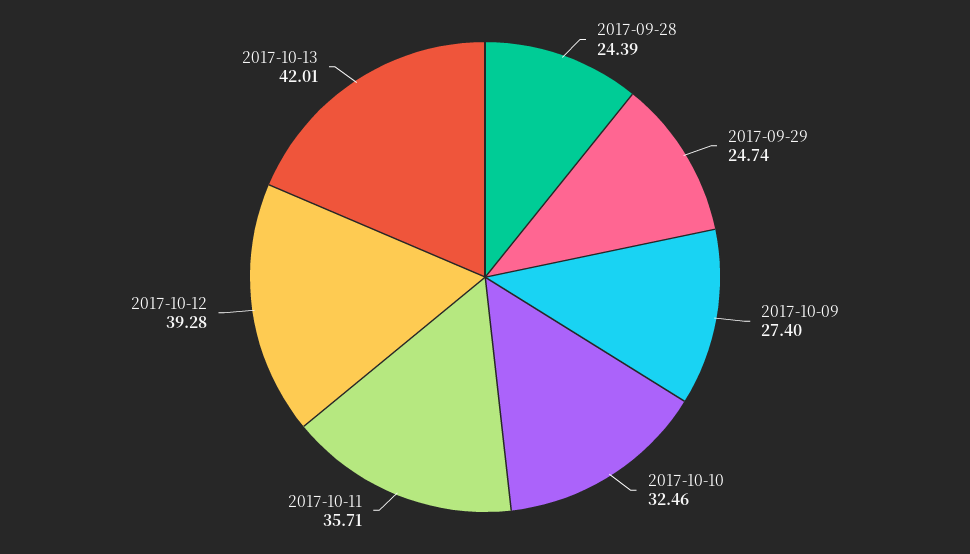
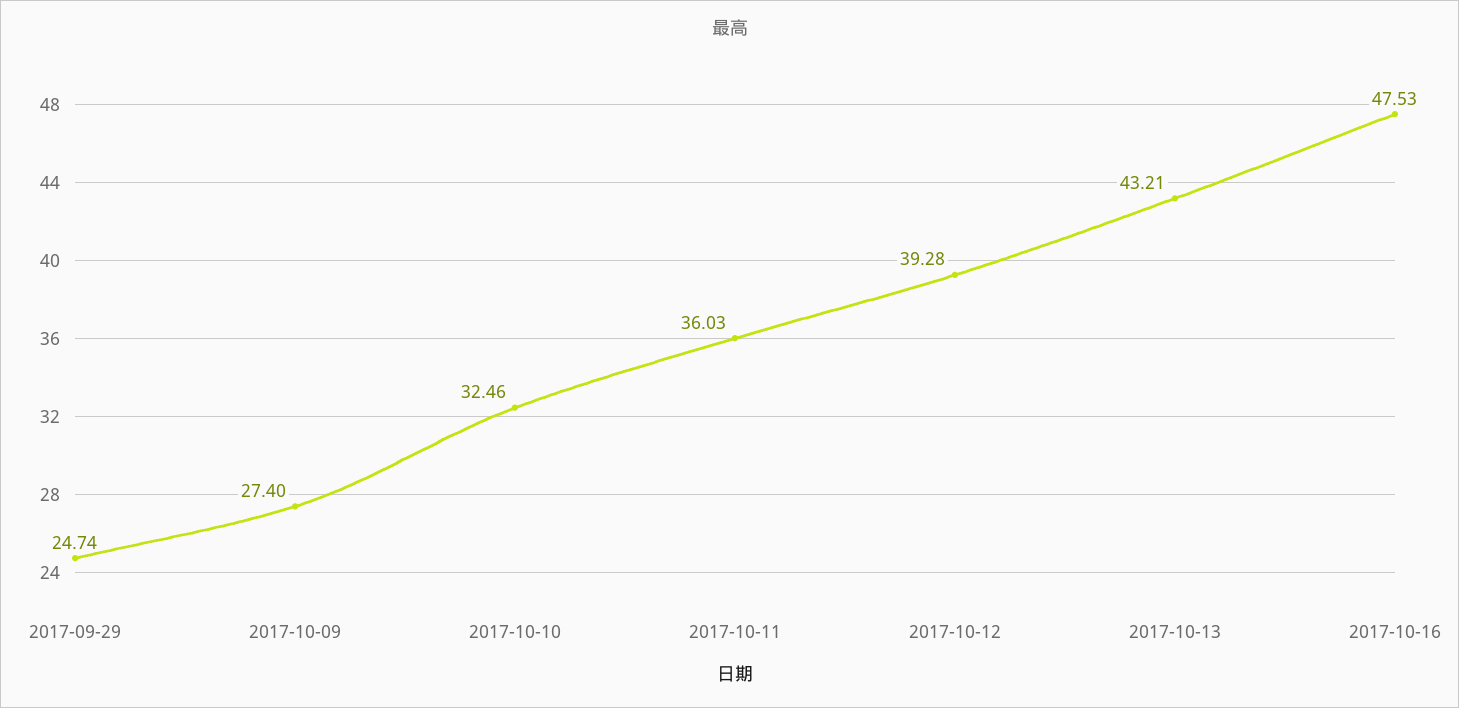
2017-09-28: 24.39 -> none
2017-10-11: 35.71 -> 36.03
2017-10-13: 42.01 -> 43.21
2017-10-16: none -> 47.53

